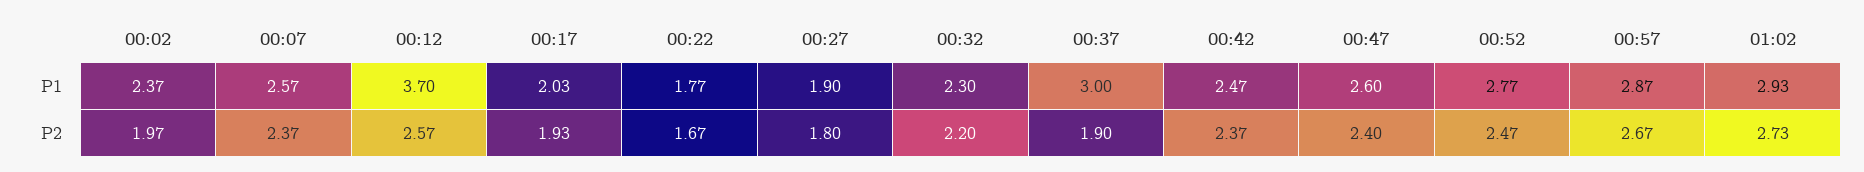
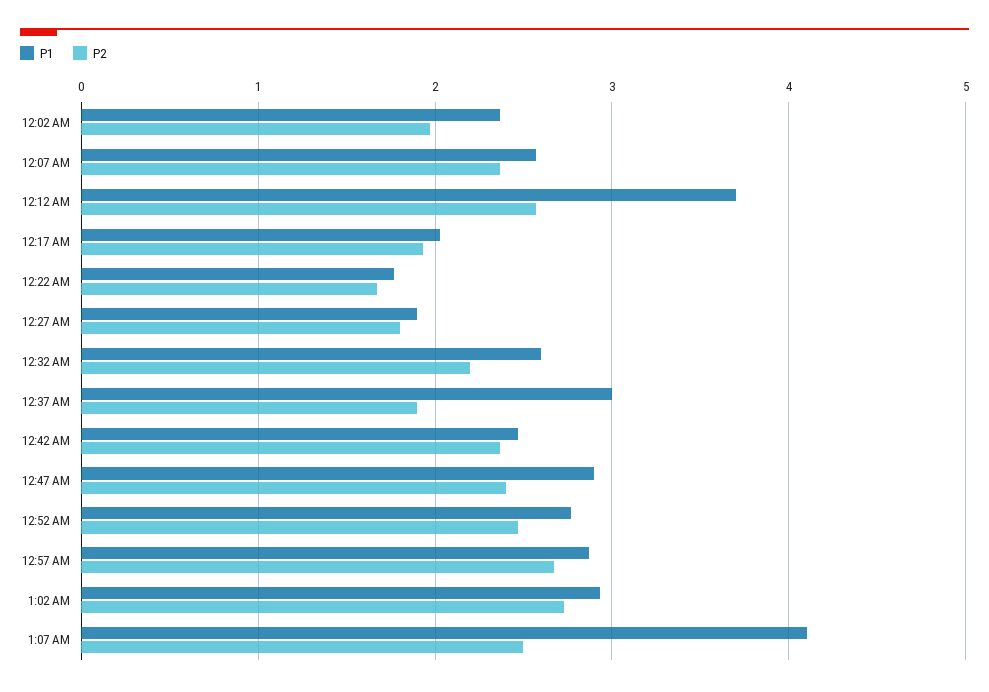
P1, 00:32: 2.3 -> 2.6
P1, 00:47: 2.6 -> 2.9
P1, 1:07 AM: none -> 4.1
P2, 1:07 AM: none -> 2.5

